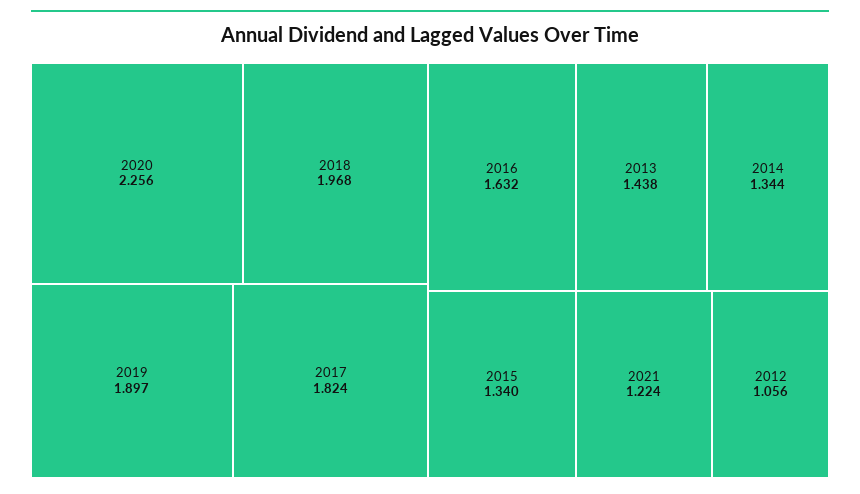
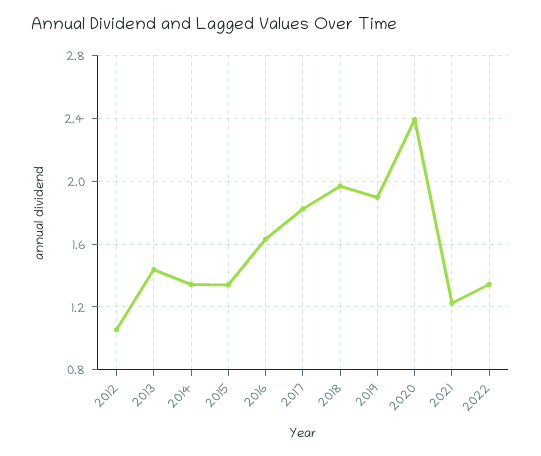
2020: 2.256 -> 2.4
2022: none -> 1.35

